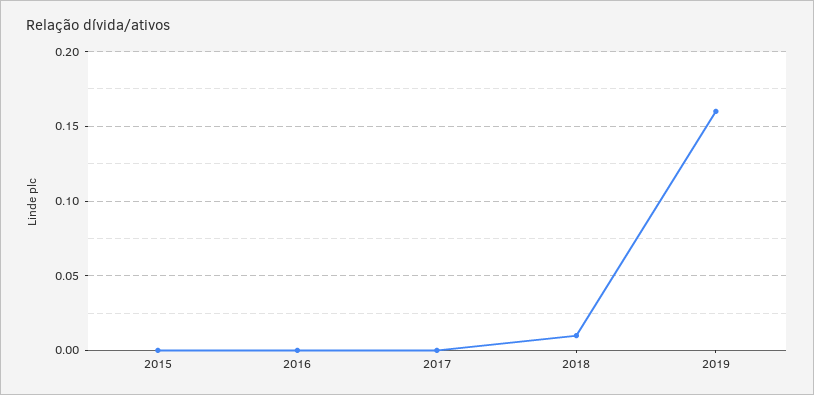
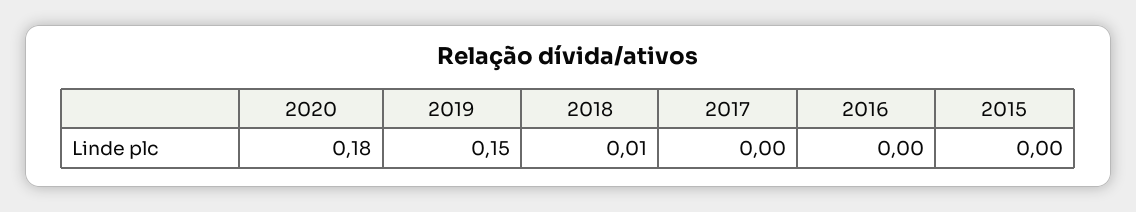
2019: 0.16 -> 0.15
2020: none -> 0.18

